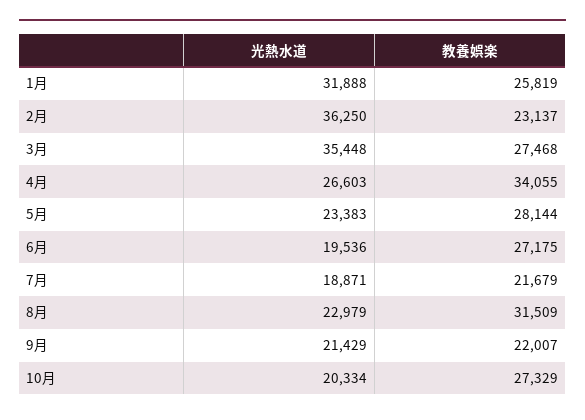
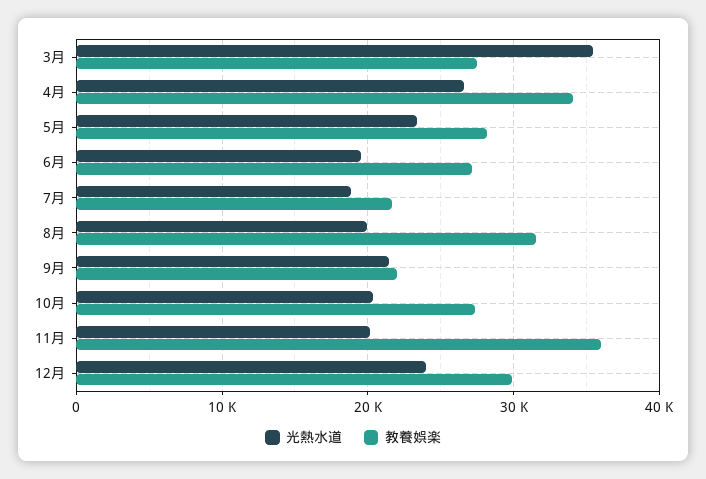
光熱水道, 1月: 31888 -> none
教養娯楽, 1月: 25819 -> none
光熱水道, 2月: 36250 -> none
教養娯楽, 2月: 23137 -> none
光熱水道, 8月: 22979 -> 20000
光熱水道, 11月: none -> 20000
教養娯楽, 11月: none -> 36000
光熱水道, 12月: none -> 24000
教養娯楽, 12月: none -> 30000

